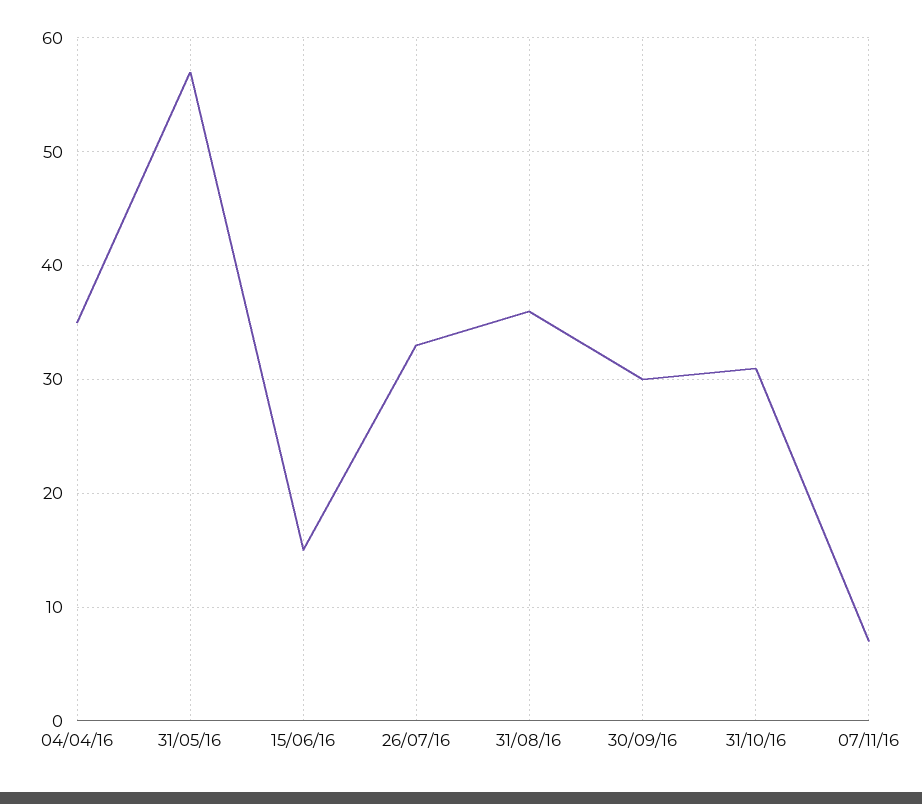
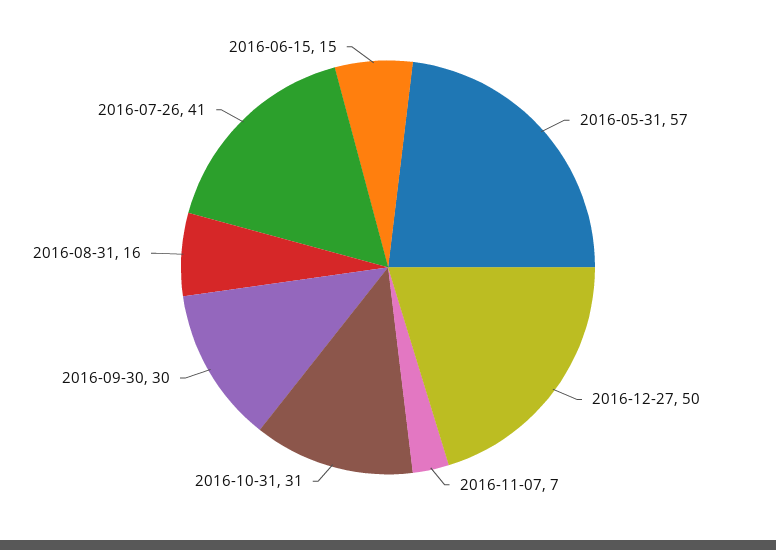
04/04/16: 35 -> none
26/07/16: 33 -> 41
31/08/16: 36 -> 16
2016-12-27: none -> 50

